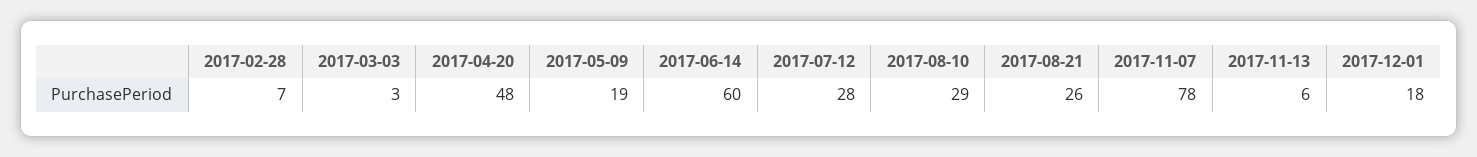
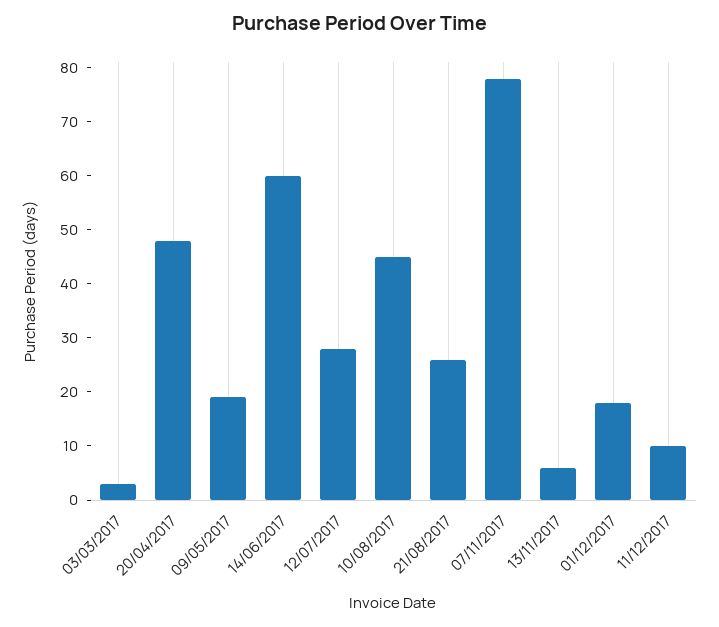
2017-02-28: 7 -> none
2017-08-10: 29 -> 45
11/12/2017: none -> 10

